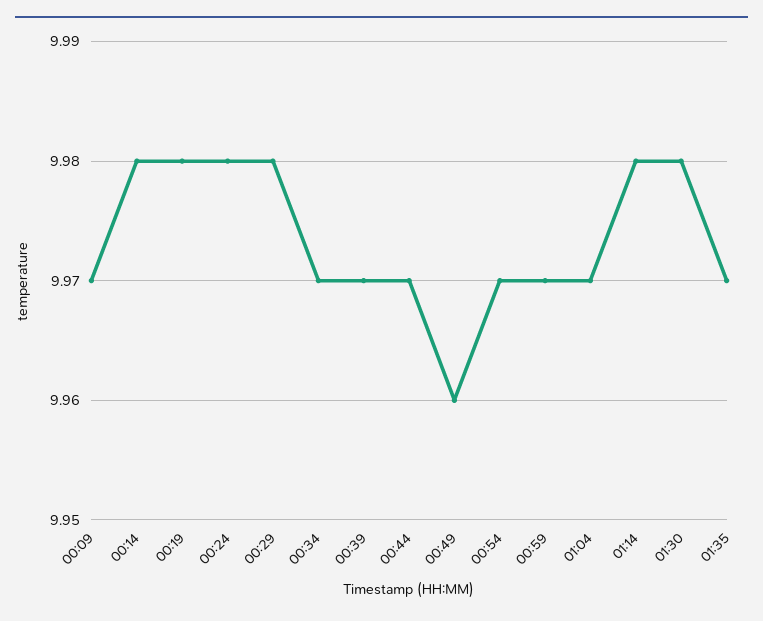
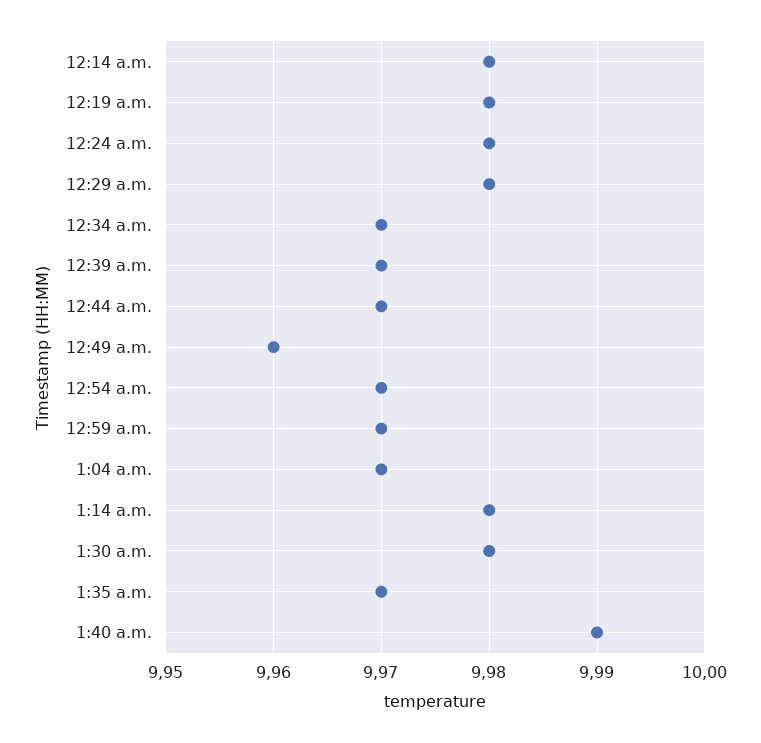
00:09: 9.97 -> none
1:40 a.m.: none -> 9.99

